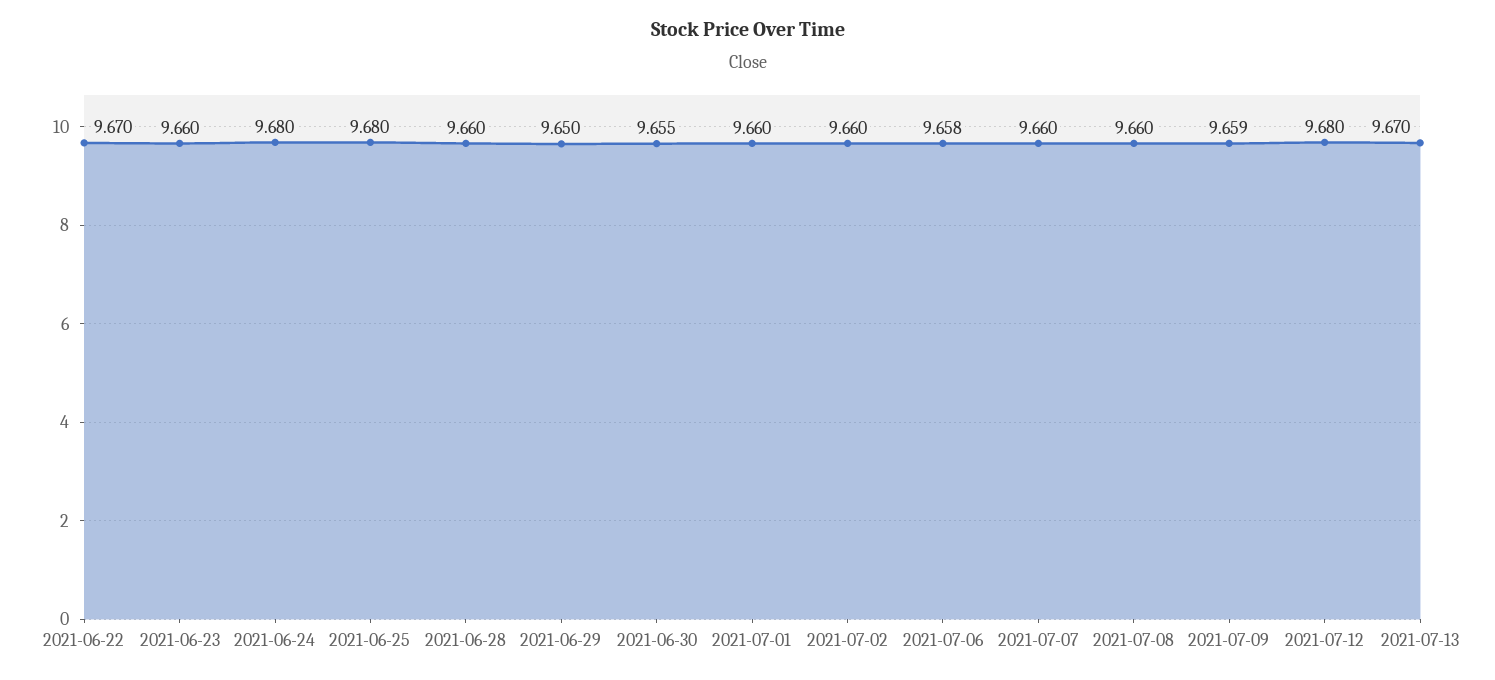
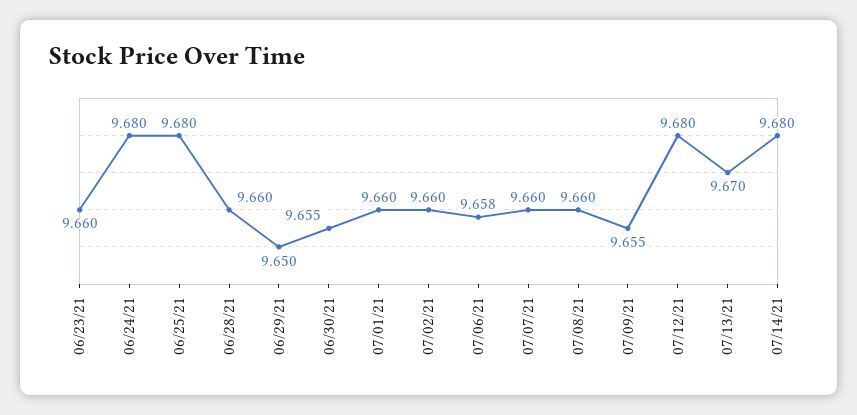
2021-06-22: 9.67 -> none
2021-07-09: 9.659 -> 9.655
07/14/21: none -> 9.68

